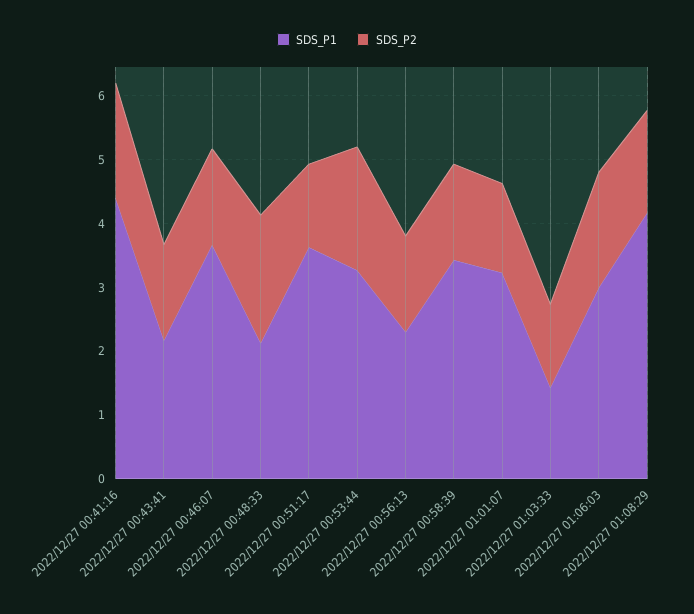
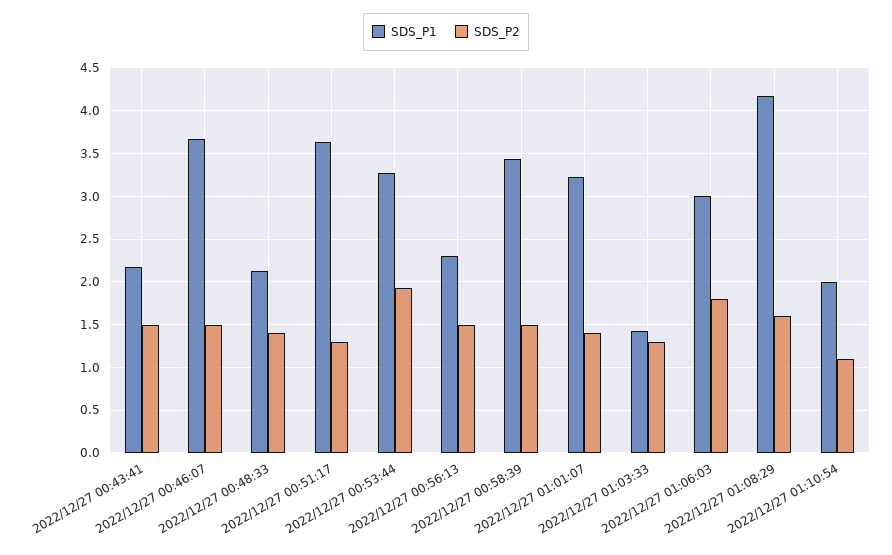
SDS_P1, 2022/12/27 00:41:16: 4.4 -> none
SDS_P2, 2022/12/27 00:41:16: 1.8 -> none
SDS_P2, 2022/12/27 00:48:33: 2 -> 1.4
SDS_P1, 2022/12/27 01:10:54: none -> 2
SDS_P2, 2022/12/27 01:10:54: none -> 1.1

